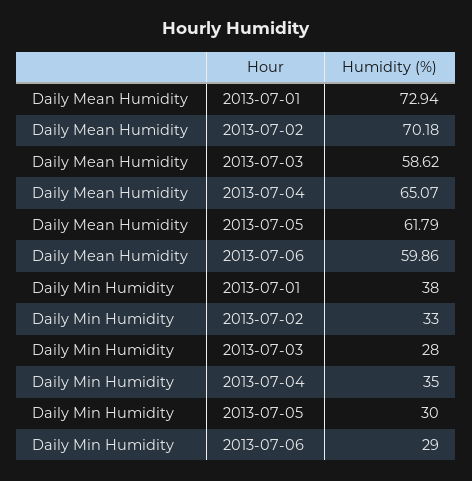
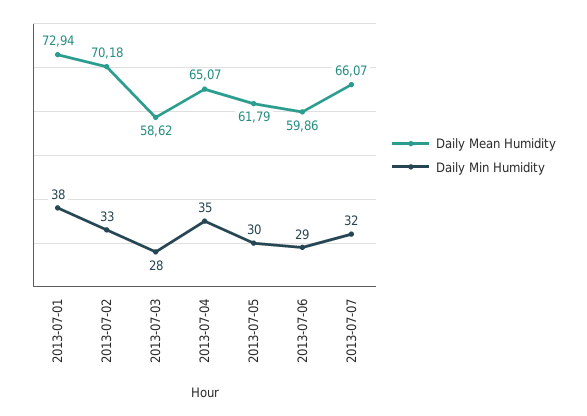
Daily Mean Humidity, 2013-07-07: none -> 66.07
Daily Min Humidity, 2013-07-07: none -> 32

